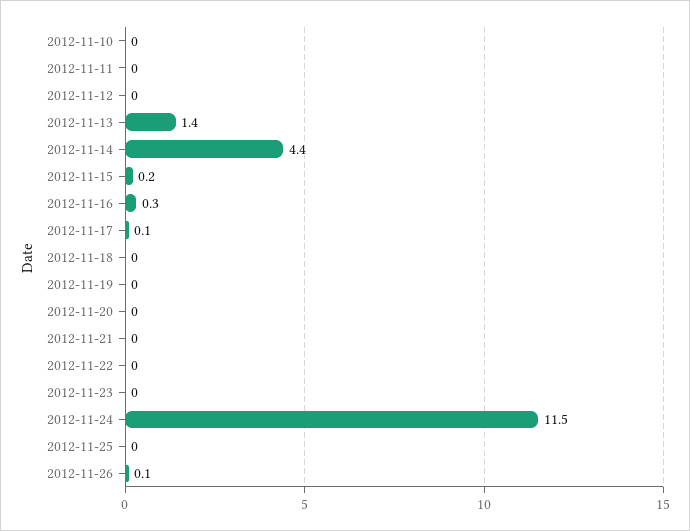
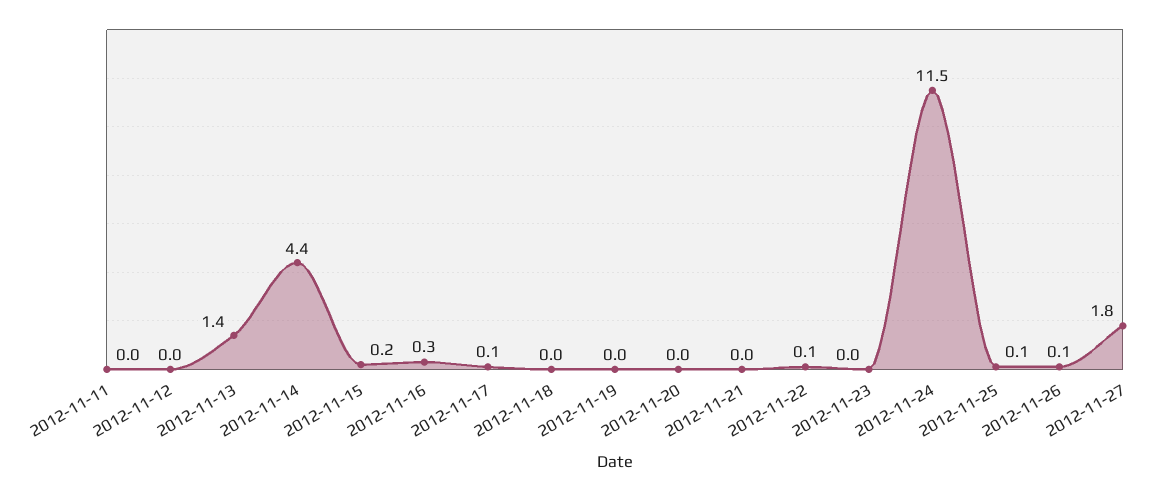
2012-11-10: 0 -> none
2012-11-22: 0 -> 0.1
2012-11-25: 0 -> 0.1
2012-11-27: none -> 1.8

